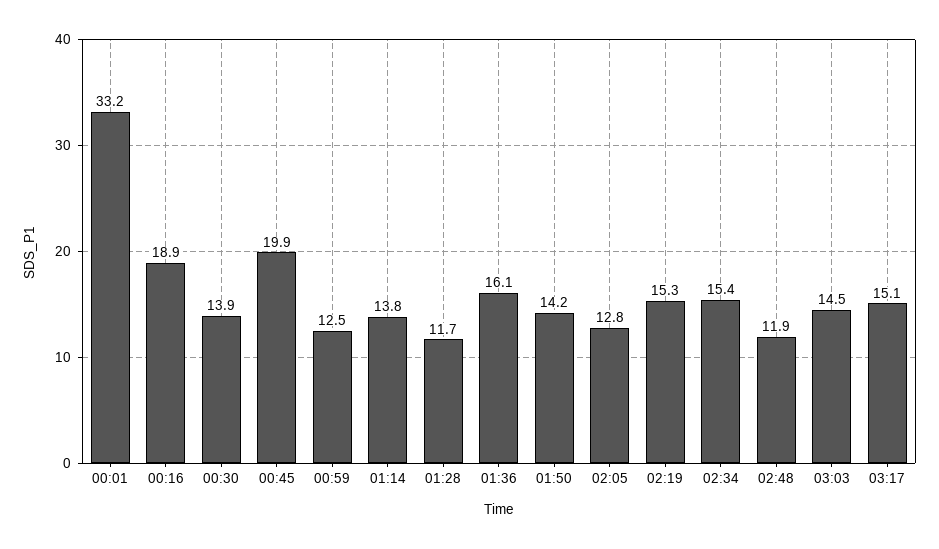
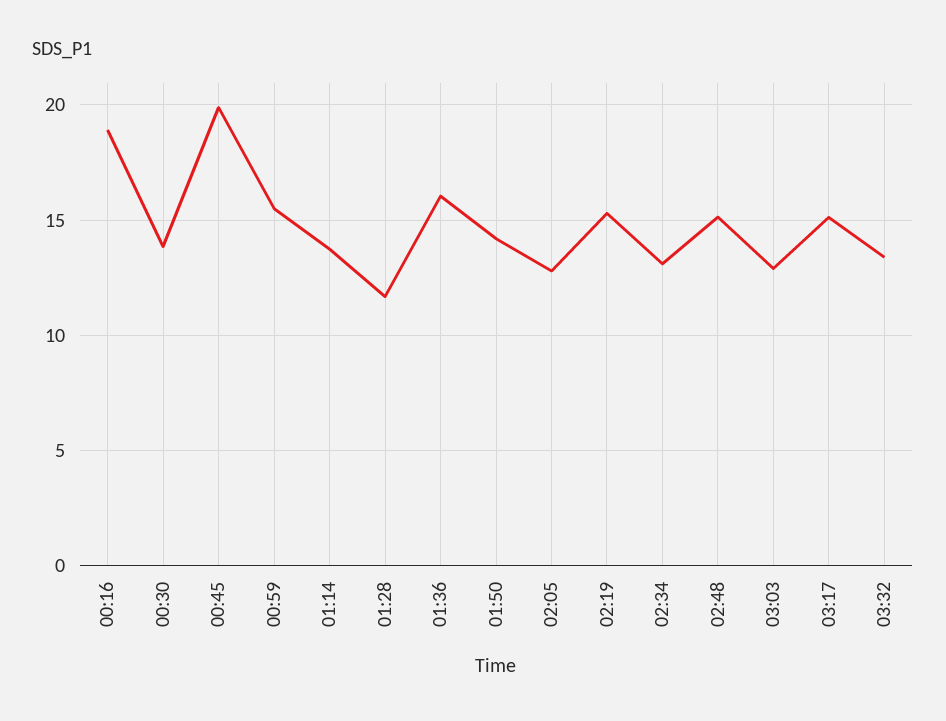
00:01: 33.2 -> none
00:59: 12.5 -> 15.5
02:34: 15.4 -> 13
02:48: 11.9 -> 15
03:03: 14.5 -> 13
03:32: none -> 13.5

